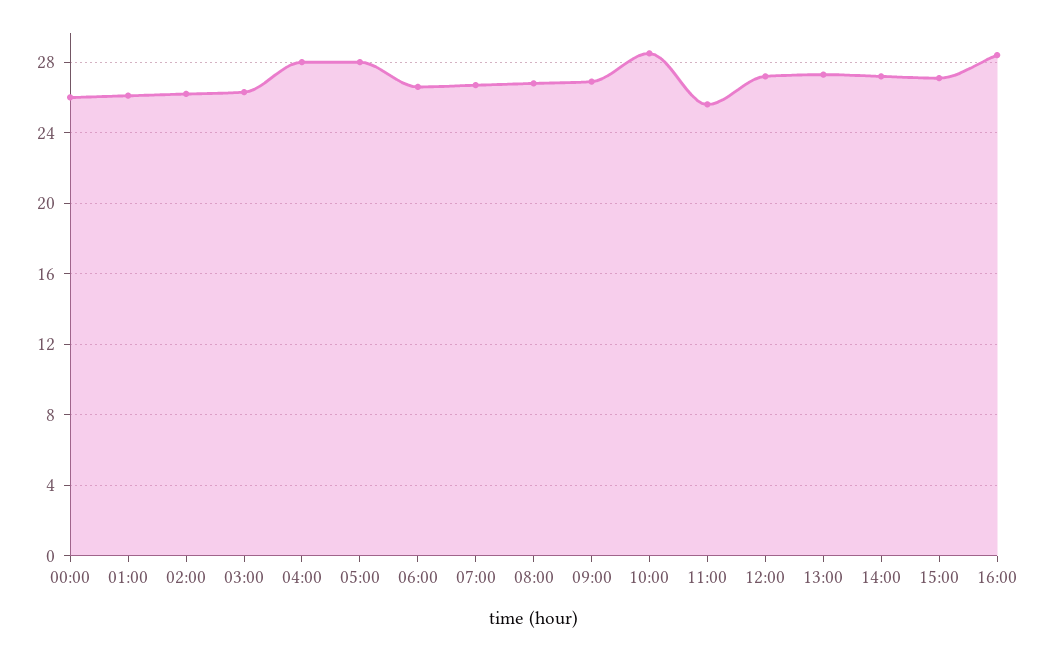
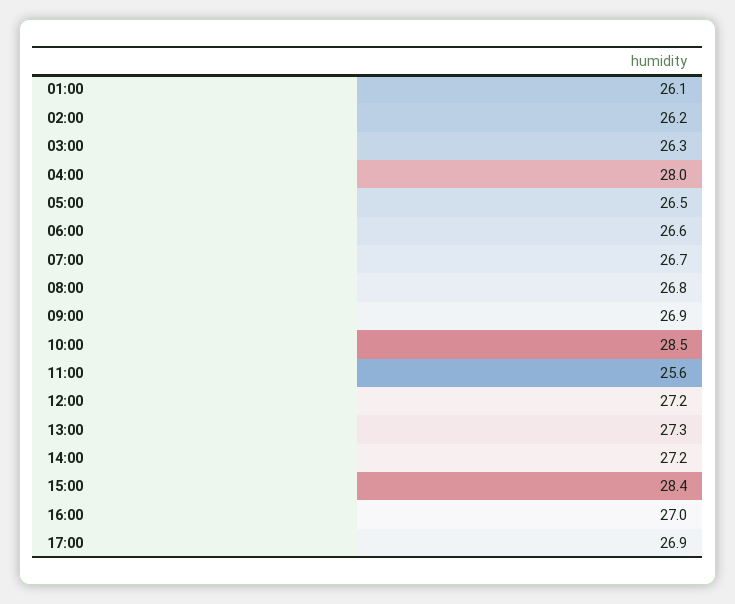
00:00: 26 -> none
05:00: 28 -> 26.5
15:00: 27 -> 28.4
16:00: 28.5 -> 27
17:00: none -> 26.9

